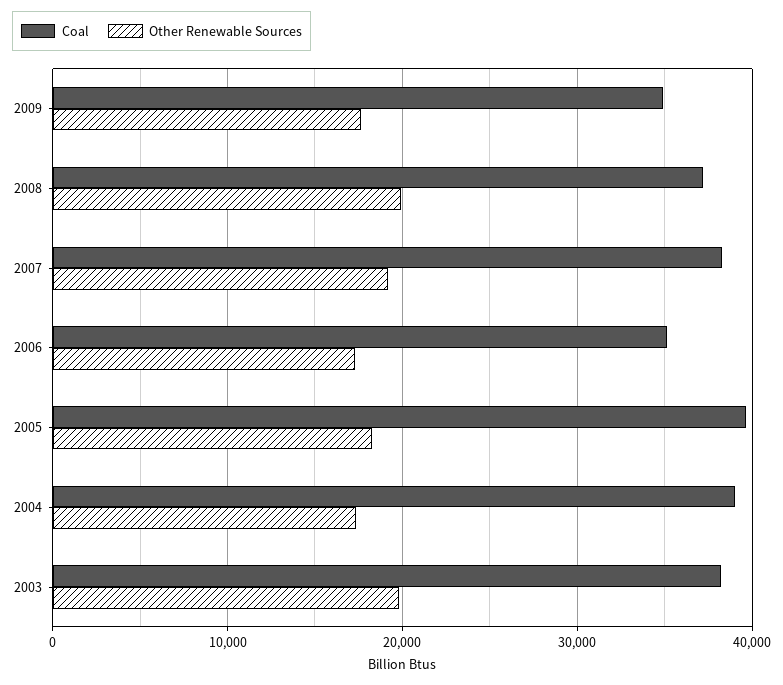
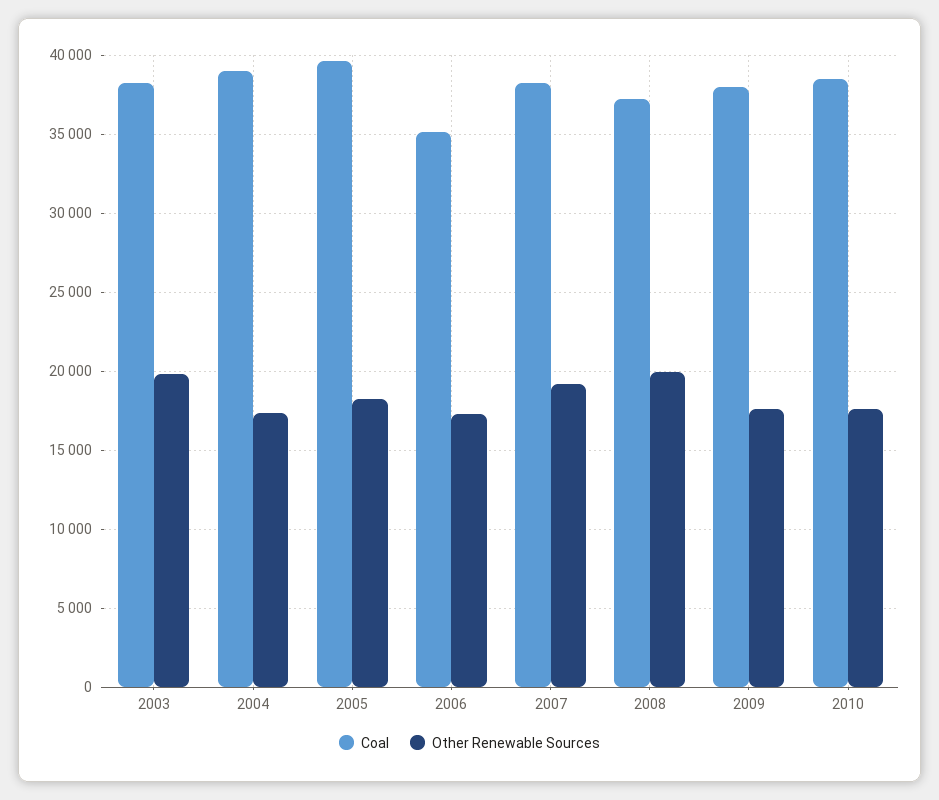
Coal, 2009: 35000 -> 38000
Coal, 2010: none -> 38500
Other Renewable Sources, 2010: none -> 17500

